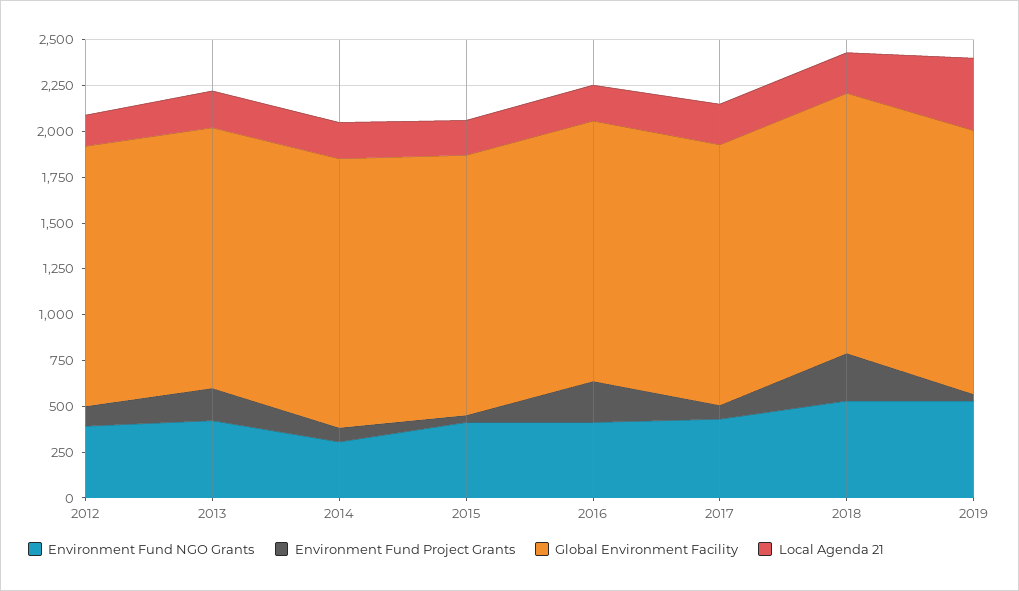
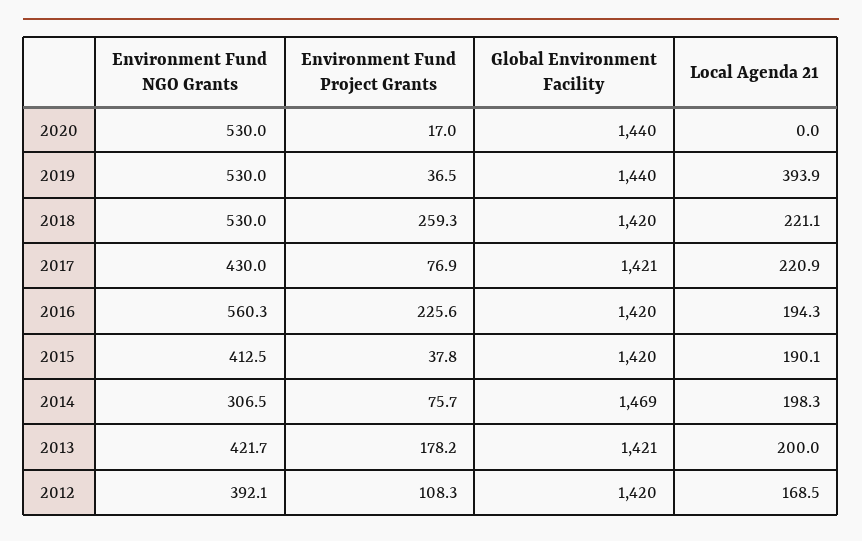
Environment Fund NGO Grants, 2016: 400 -> 560.3
Environment Fund NGO Grants, 2020: none -> 530
Environment Fund Project Grants, 2020: none -> 17
Global Environment Facility, 2020: none -> 1440
Local Agenda 21, 2020: none -> 0

